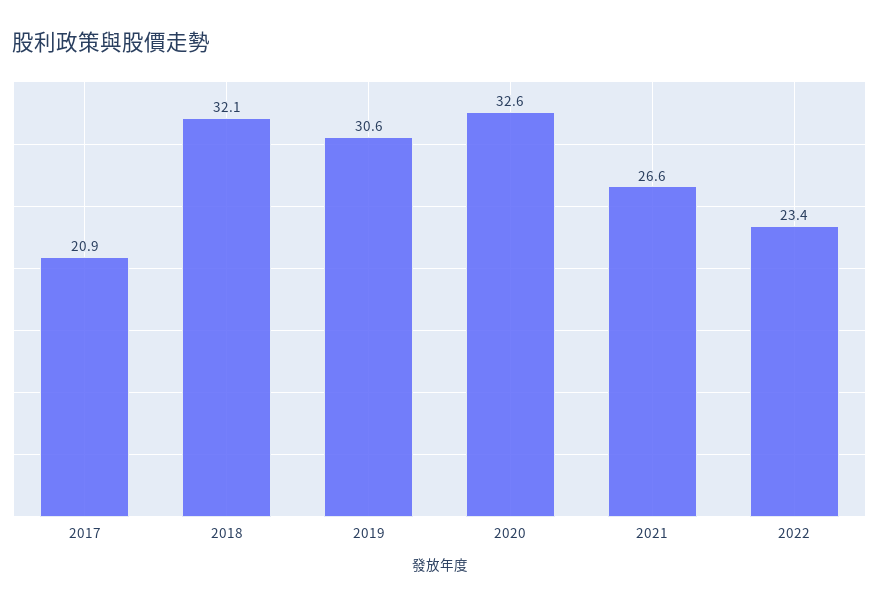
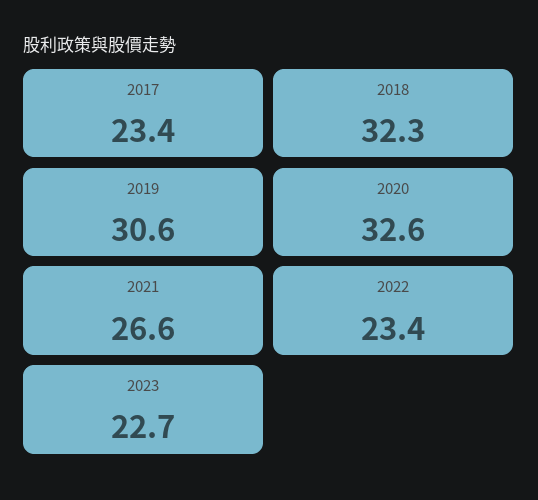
2017: 20.9 -> 23.4
2018: 32.1 -> 32.3
2023: none -> 22.7

